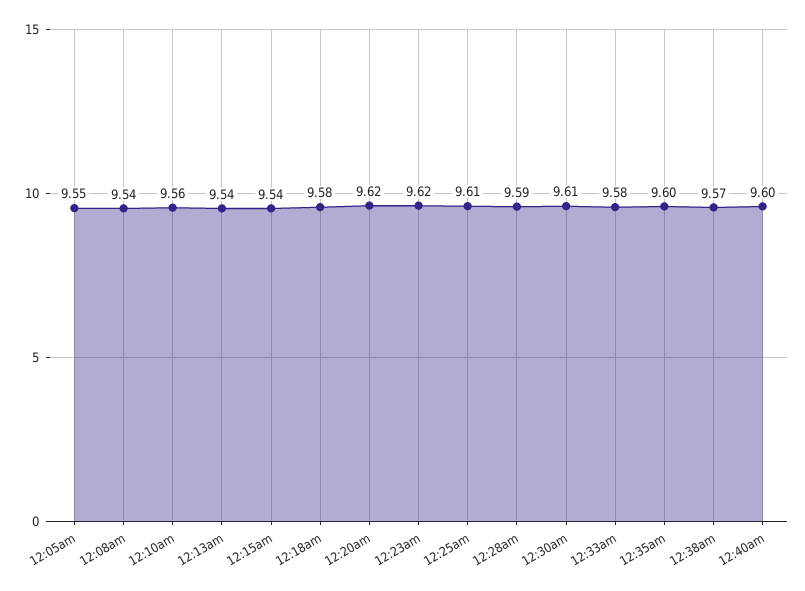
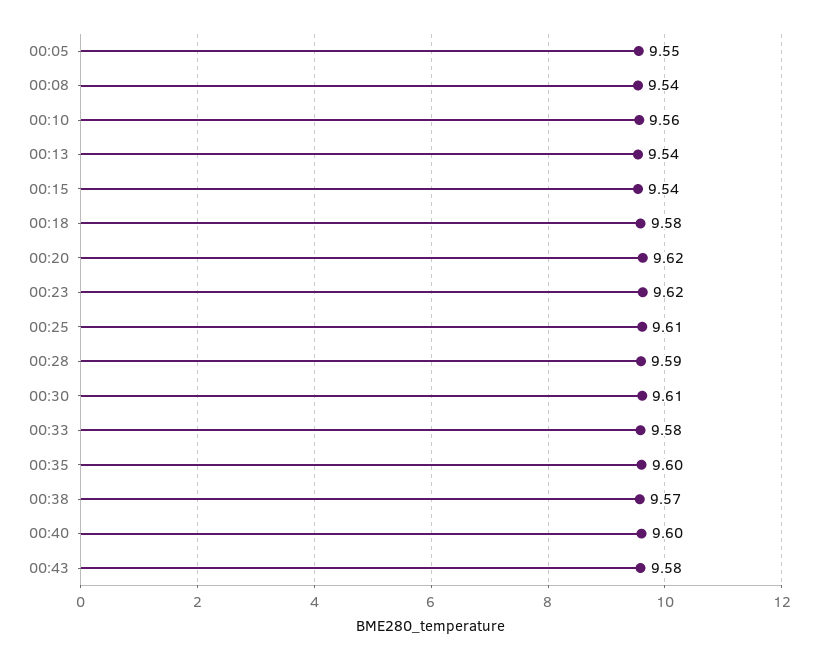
00:43: none -> 9.58

